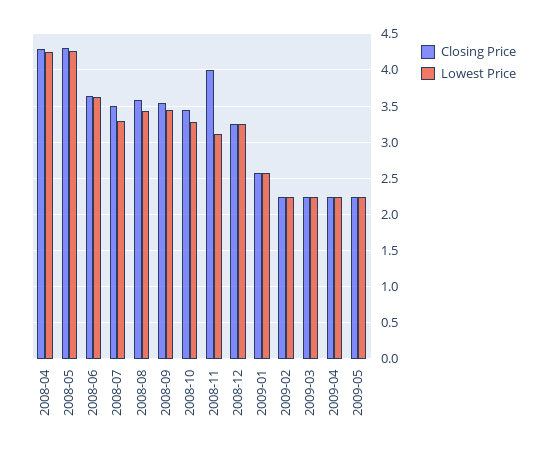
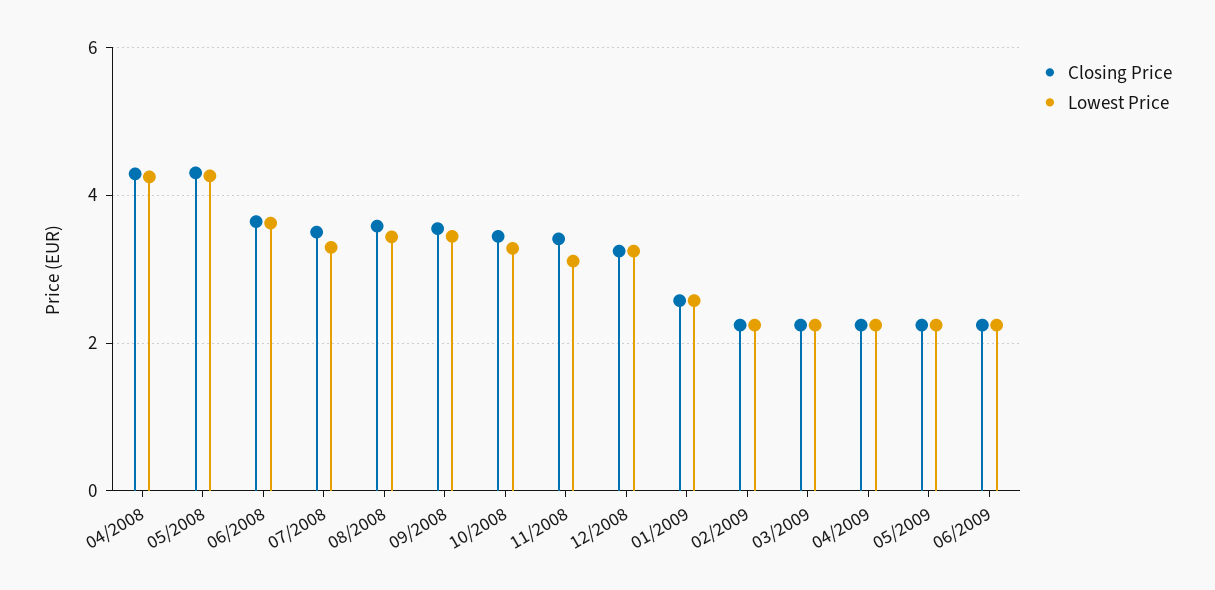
Closing Price, 2008-11: 4 -> 3.4
Closing Price, 06/2009: none -> 2.2
Lowest Price, 06/2009: none -> 2.2

